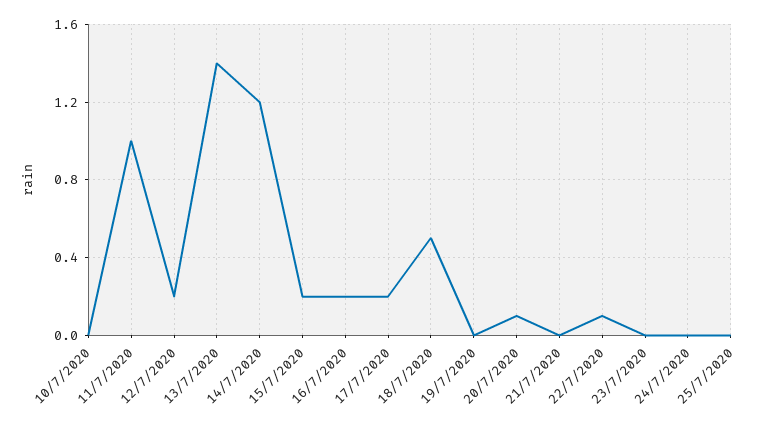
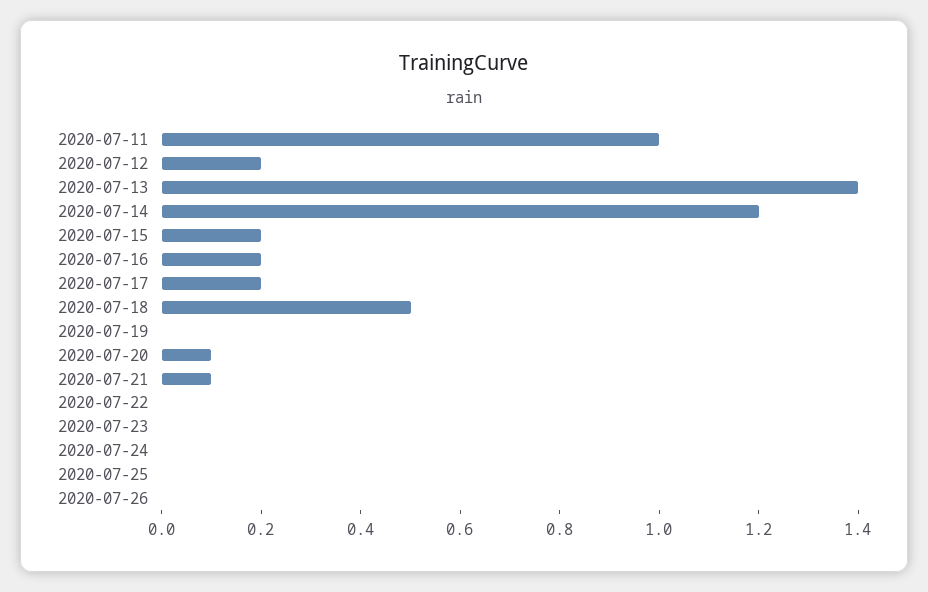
10/7/2020: 0 -> none
21/7/2020: 0 -> 0.1
22/7/2020: 0.1 -> 0
2020-07-26: none -> 0

